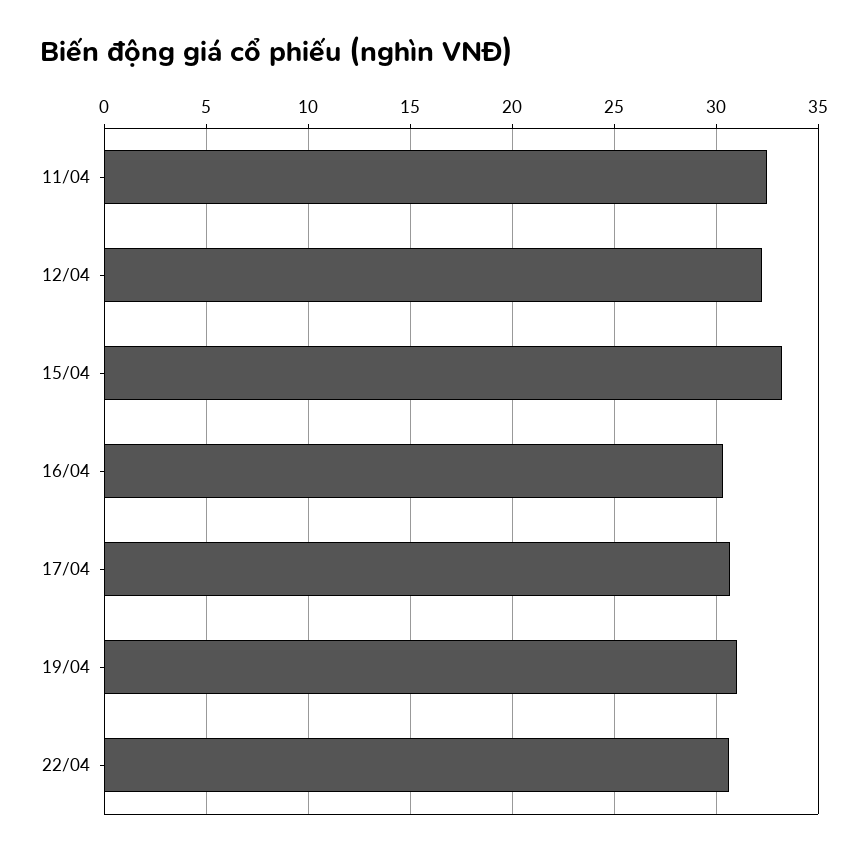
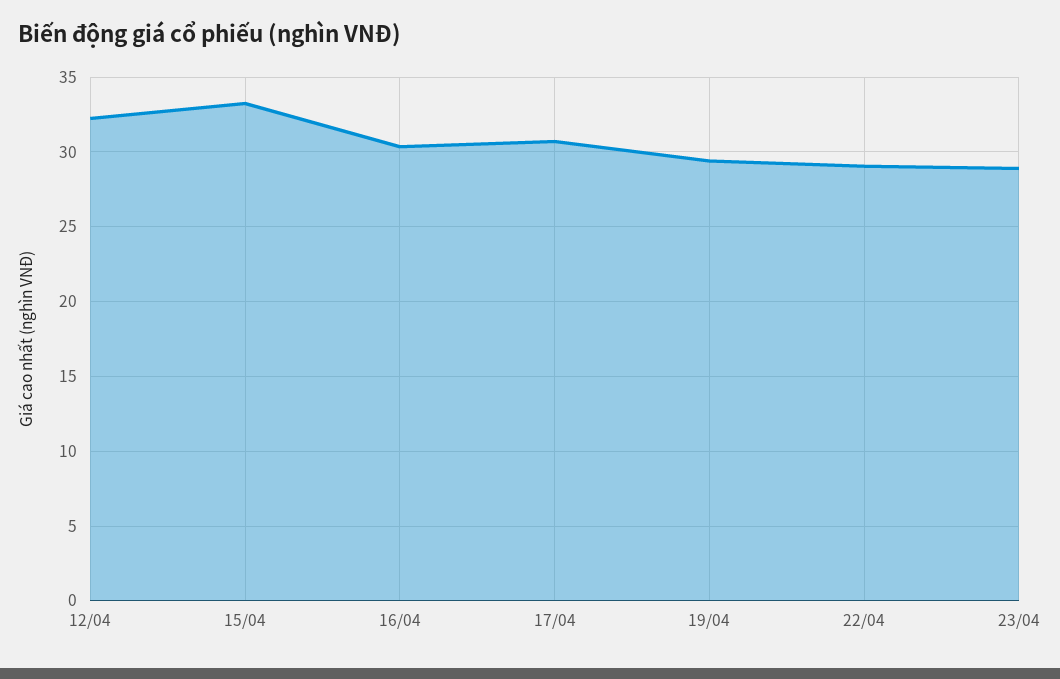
11/04: 32.5 -> none
19/04: 31 -> 29.5
22/04: 30.5 -> 29
23/04: none -> 29

